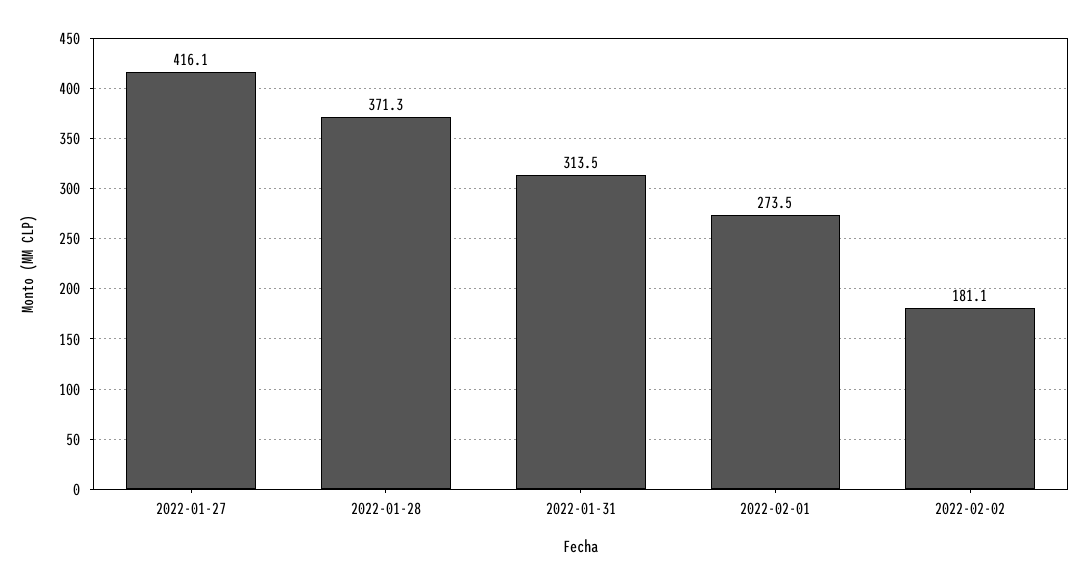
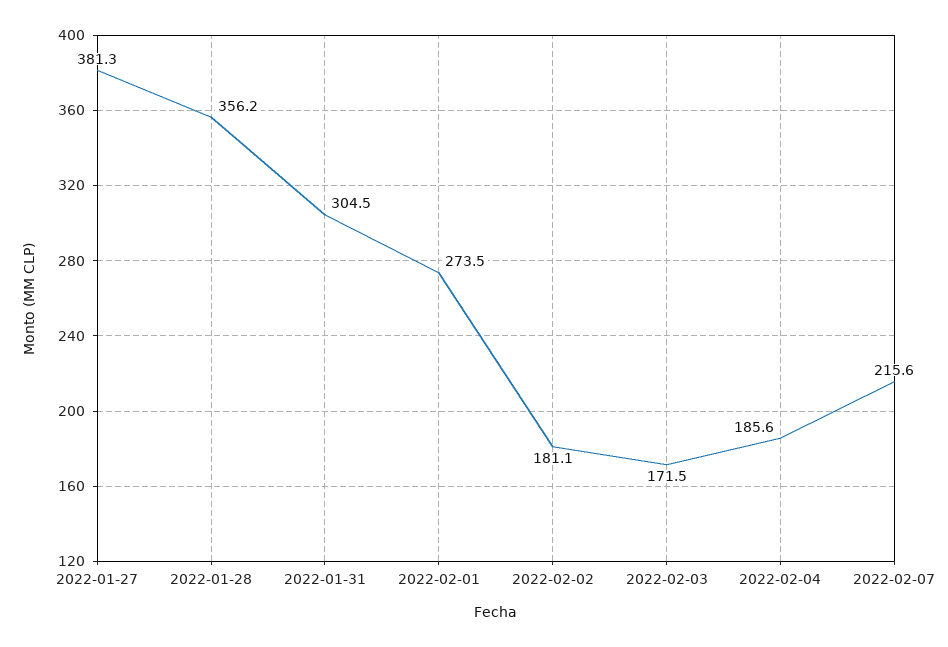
2022-01-27: 416.1 -> 381.3
2022-01-28: 371.3 -> 356.2
2022-01-31: 313.5 -> 304.5
2022-02-03: none -> 171.5
2022-02-04: none -> 185.6
2022-02-07: none -> 215.6

